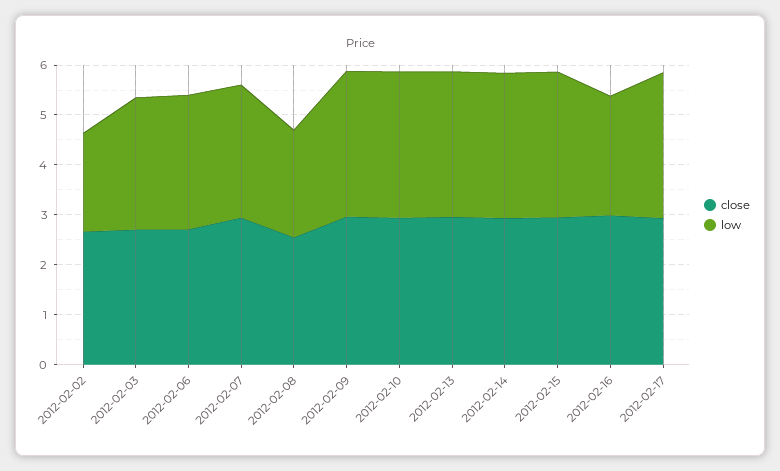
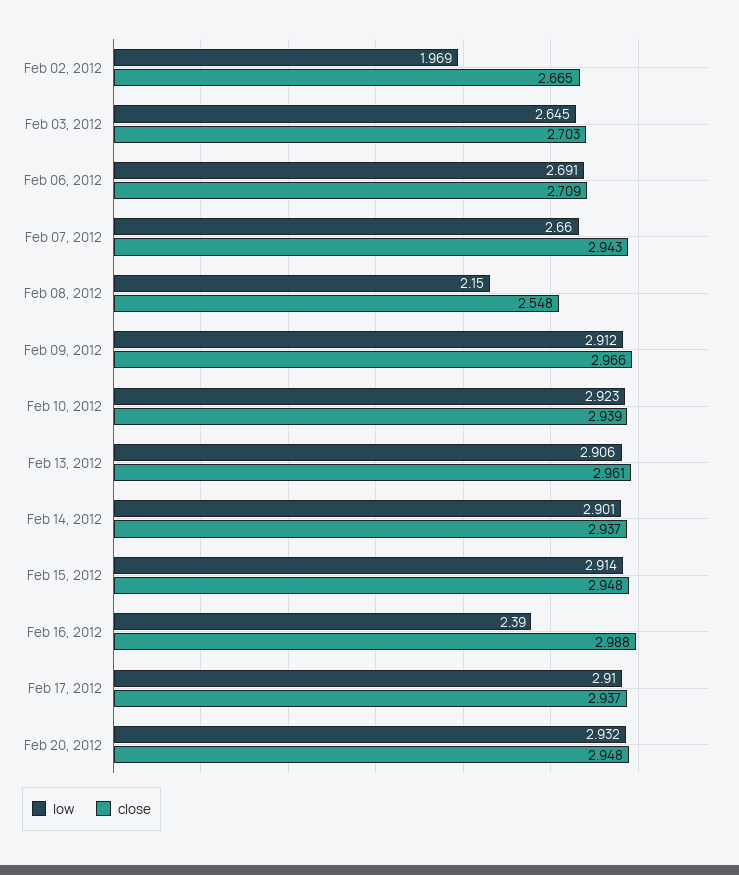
low, Feb 20, 2012: none -> 2.932
close, Feb 20, 2012: none -> 2.948

